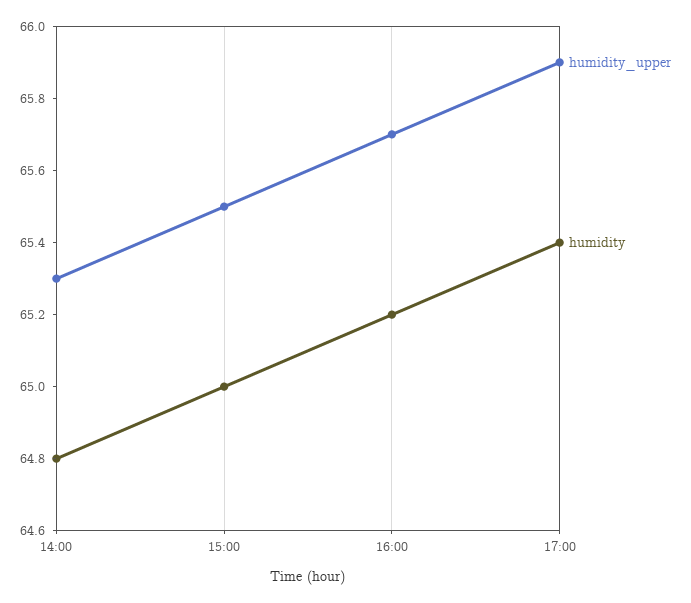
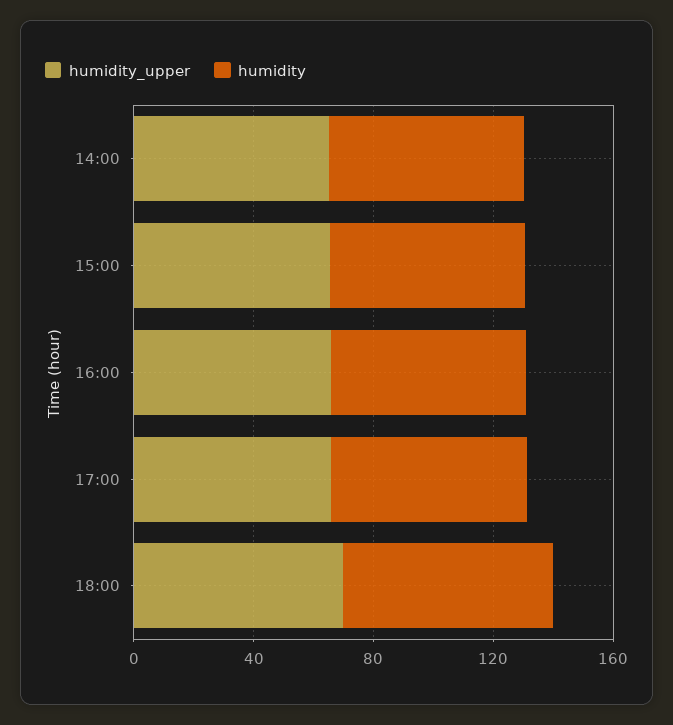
humidity_upper, 18:00: none -> 70
humidity, 18:00: none -> 70

